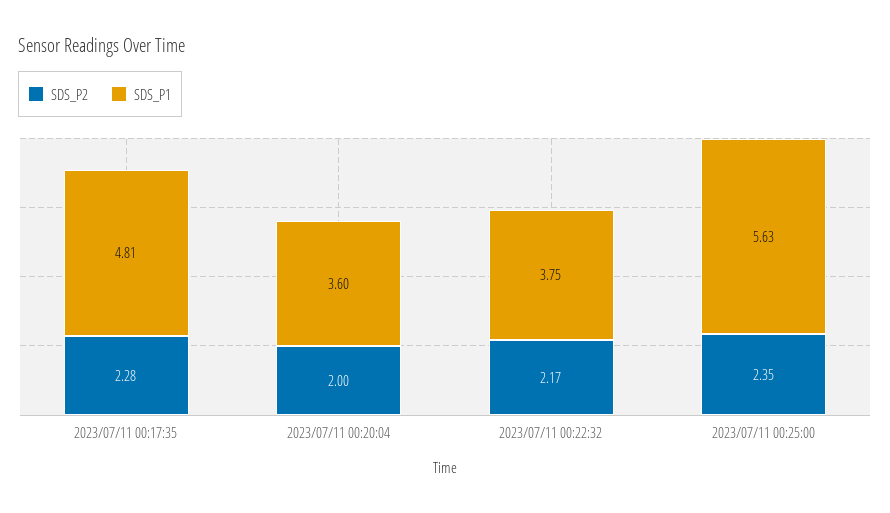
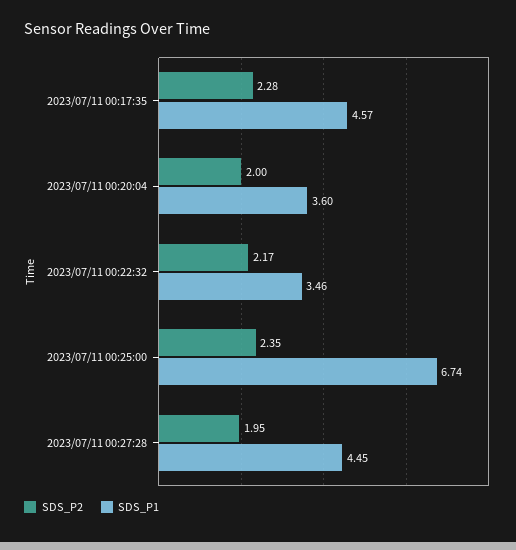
SDS_P1, 2023/07/11 00:17:35: 4.81 -> 4.57
SDS_P1, 2023/07/11 00:22:32: 3.75 -> 3.46
SDS_P1, 2023/07/11 00:25:00: 5.63 -> 6.74
SDS_P2, 2023/07/11 00:27:28: none -> 1.95
SDS_P1, 2023/07/11 00:27:28: none -> 4.45

